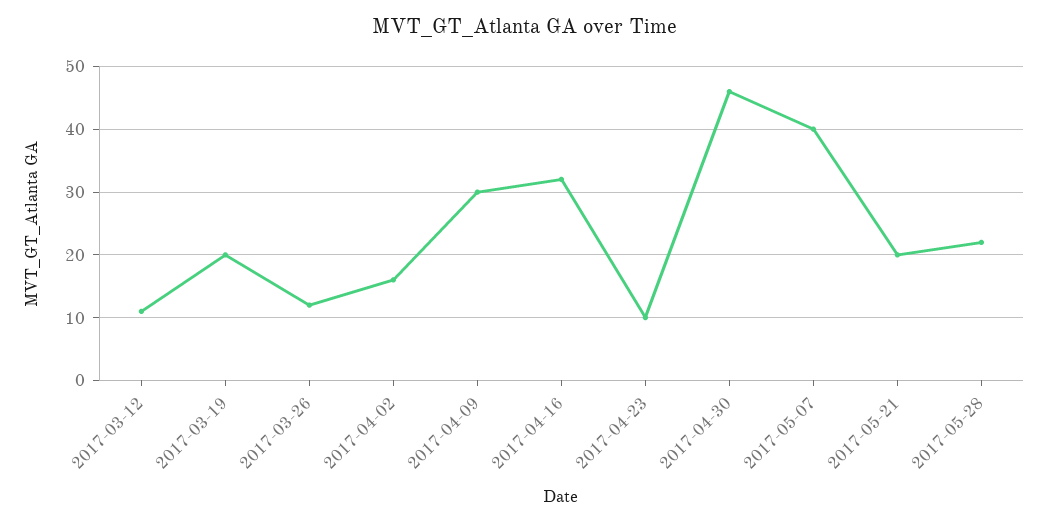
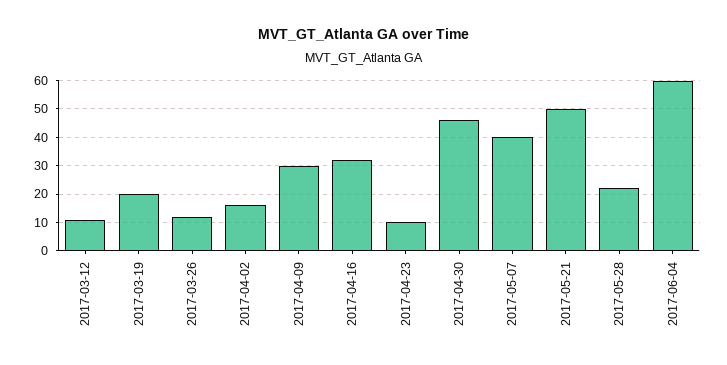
2017-05-21: 20 -> 50
2017-06-04: none -> 60

